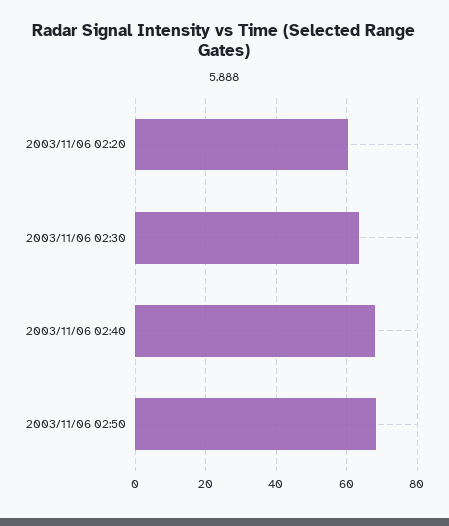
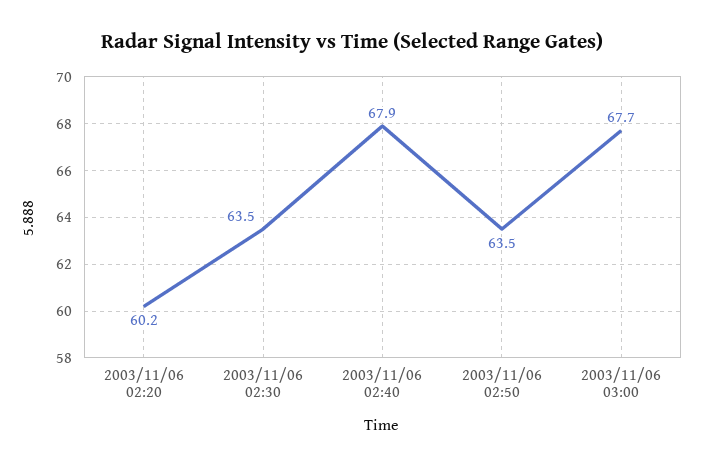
2003/11/06 02:50: 68 -> 63.5
2003/11/06 03:00: none -> 67.7

